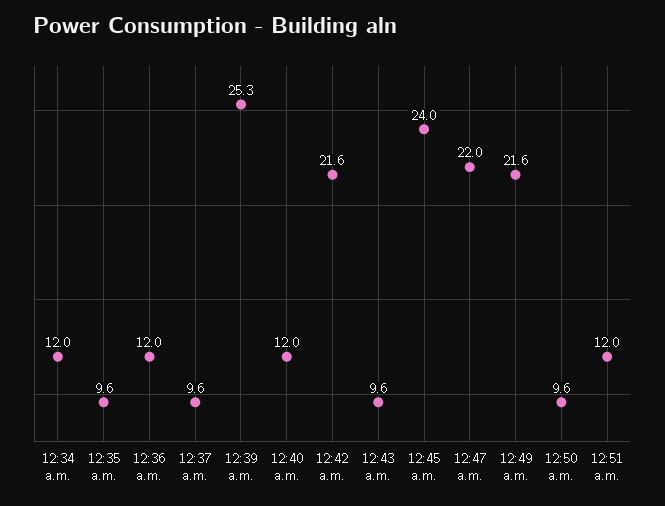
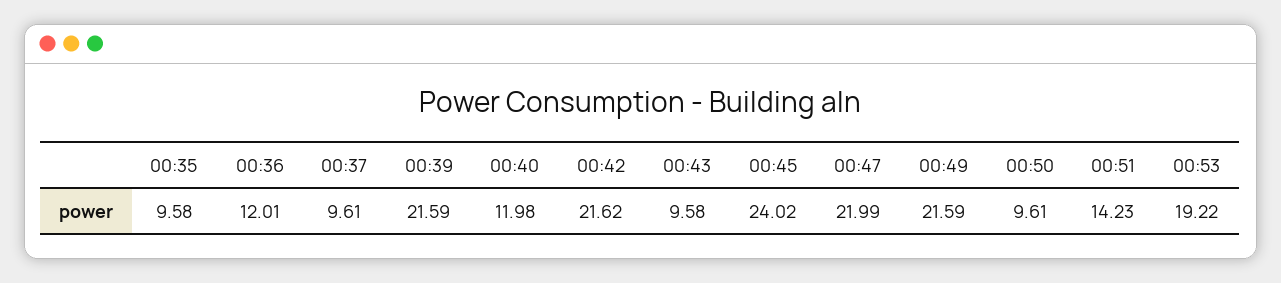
12:34 a.m.: 12 -> none
12:39 a.m.: 25.3 -> 21.59
12:51 a.m.: 12 -> 14.23
00:53: none -> 19.22

